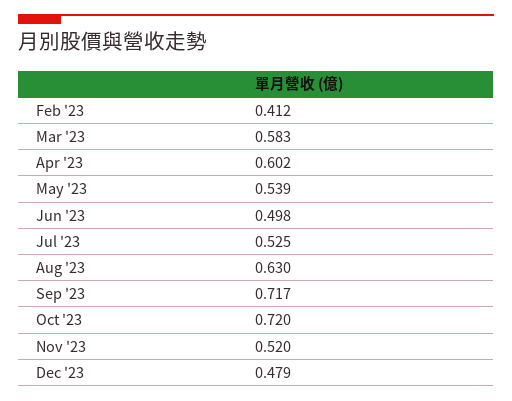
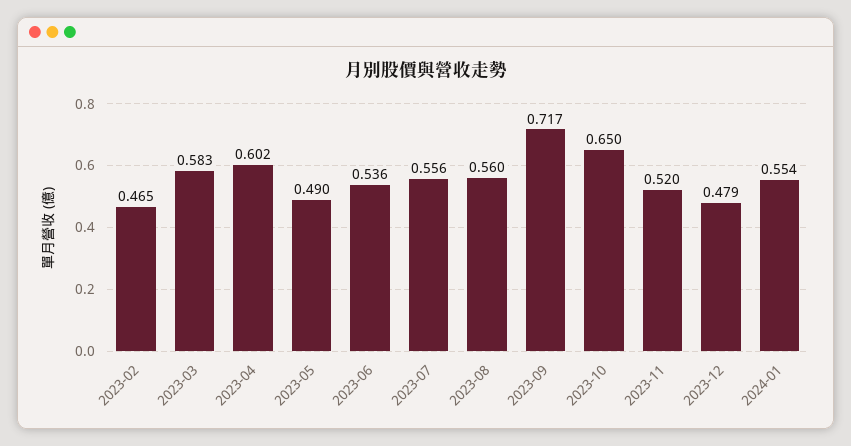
Feb '23: 0.412 -> 0.465
May '23: 0.539 -> 0.49
Jun '23: 0.498 -> 0.536
Jul '23: 0.525 -> 0.556
Aug '23: 0.63 -> 0.56
Oct '23: 0.72 -> 0.65
2024-01: none -> 0.554

